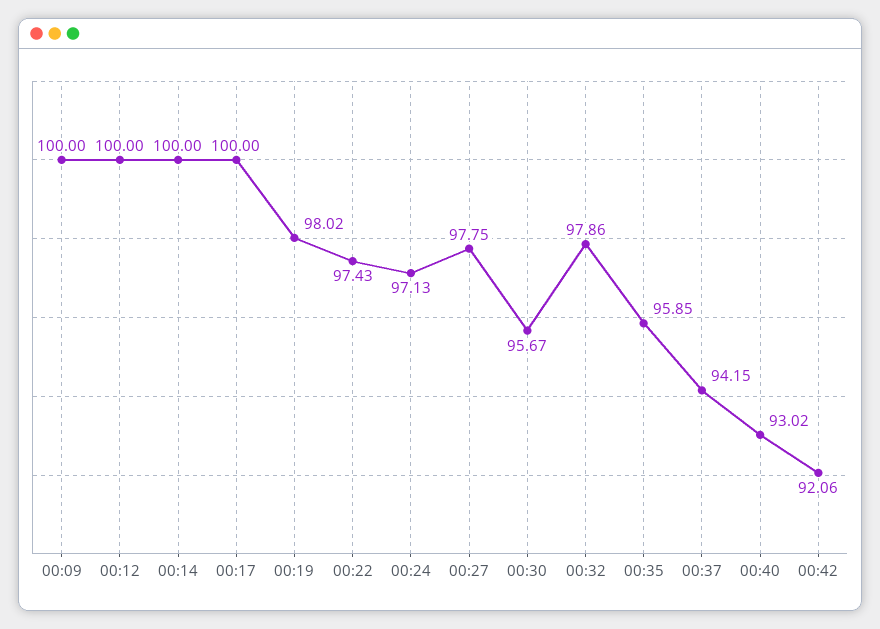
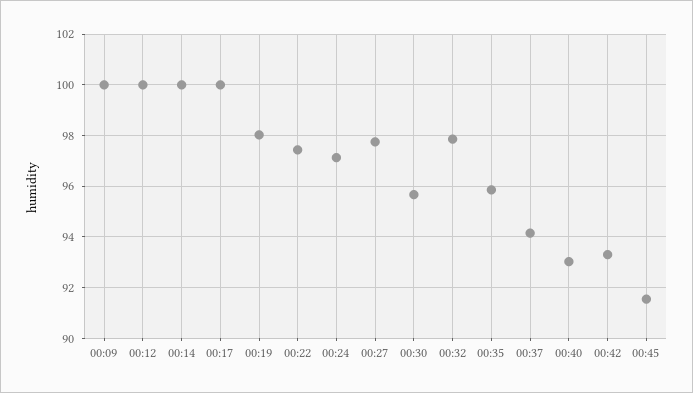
00:42: 92.06 -> 93.25
00:45: none -> 91.5

